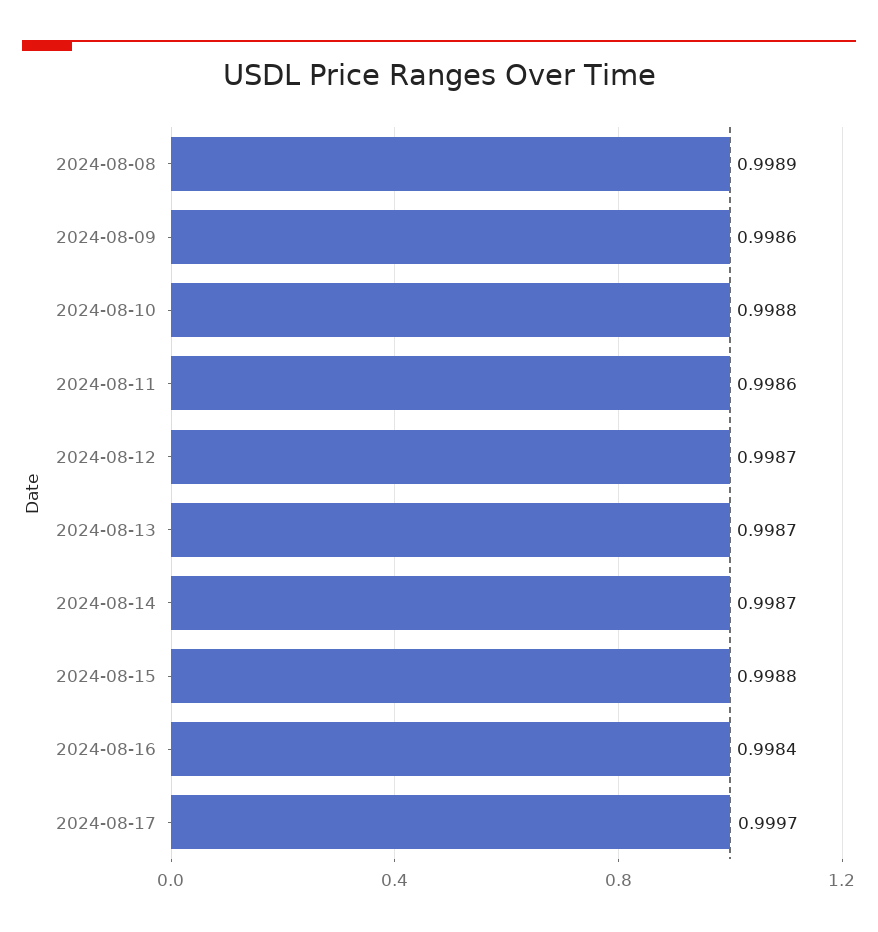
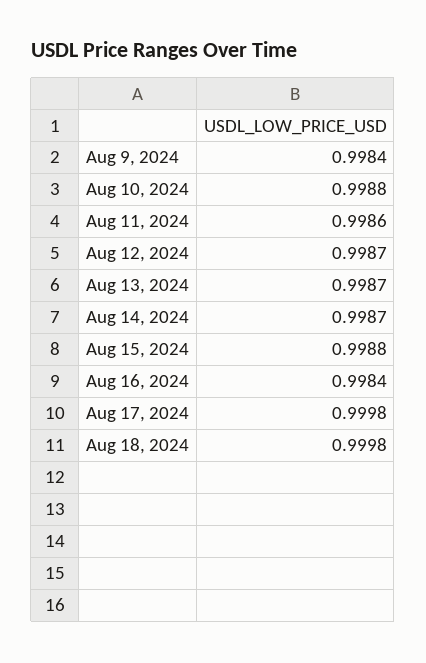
2024-08-08: 0.9989 -> none
2024-08-09: 0.9986 -> 0.9984
2024-08-17: 0.9997 -> 0.9998
Aug 18, 2024: none -> 0.9998

